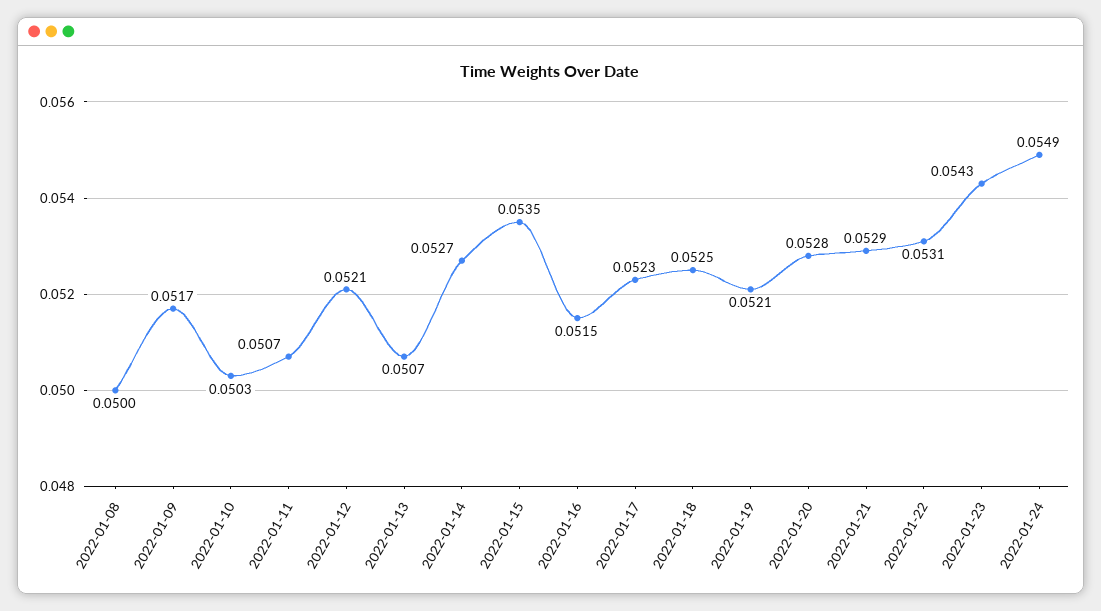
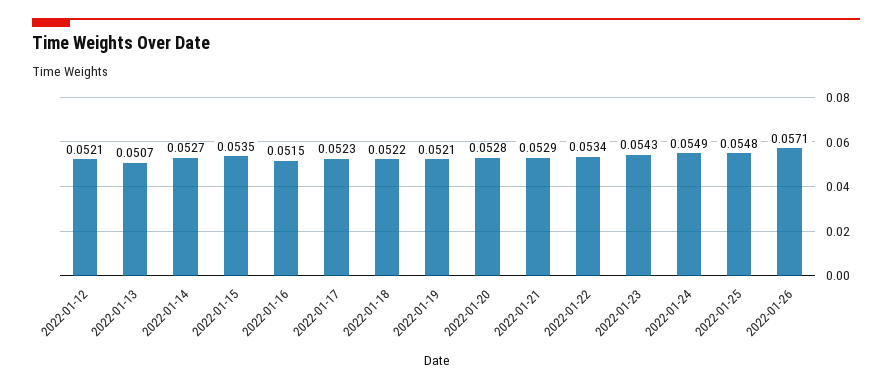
2022-01-08: 0.05 -> none
2022-01-09: 0.0517 -> none
2022-01-10: 0.0503 -> none
2022-01-11: 0.0507 -> none
2022-01-18: 0.0525 -> 0.0522
2022-01-22: 0.0531 -> 0.0534
2022-01-25: none -> 0.0548
2022-01-26: none -> 0.0571

